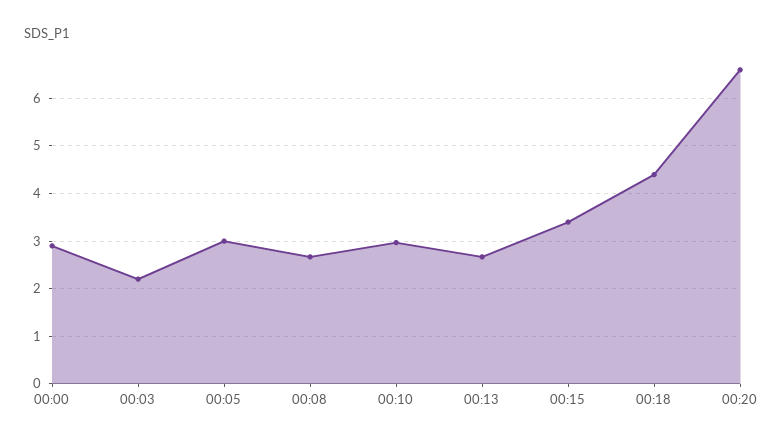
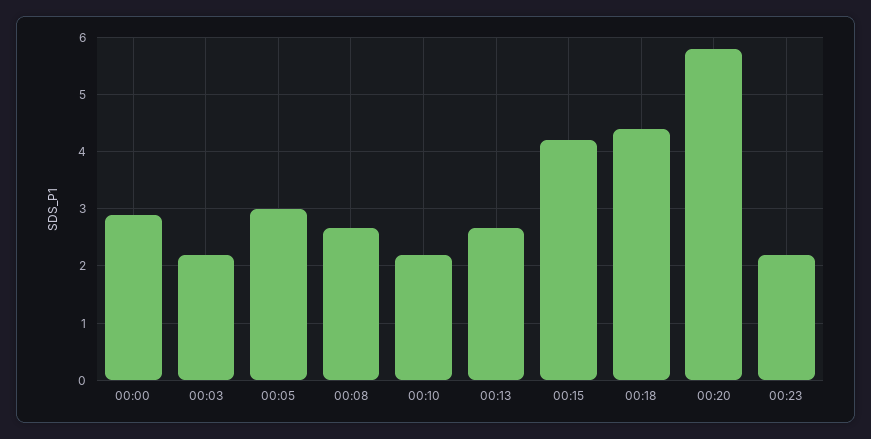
00:10: 3 -> 2.2
00:15: 3.4 -> 4.2
00:20: 6.6 -> 5.8
00:23: none -> 2.2

